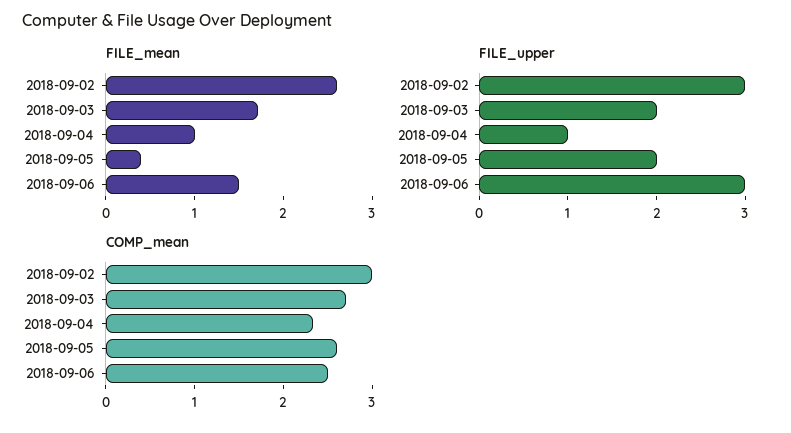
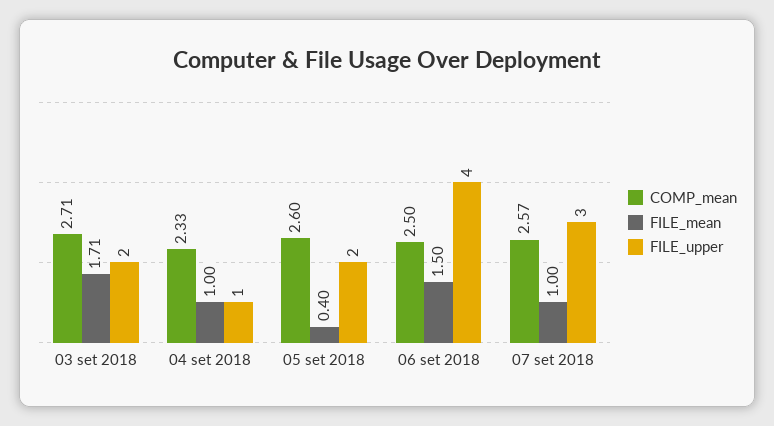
FILE_mean, 2018-09-02: 2.6 -> none
FILE_upper, 2018-09-02: 3 -> none
FILE_upper, 2018-09-06: 3 -> 4
COMP_mean, 2018-09-02: 3 -> none
COMP_mean, 07 set 2018: none -> 2.57
FILE_mean, 07 set 2018: none -> 1
FILE_upper, 07 set 2018: none -> 3

